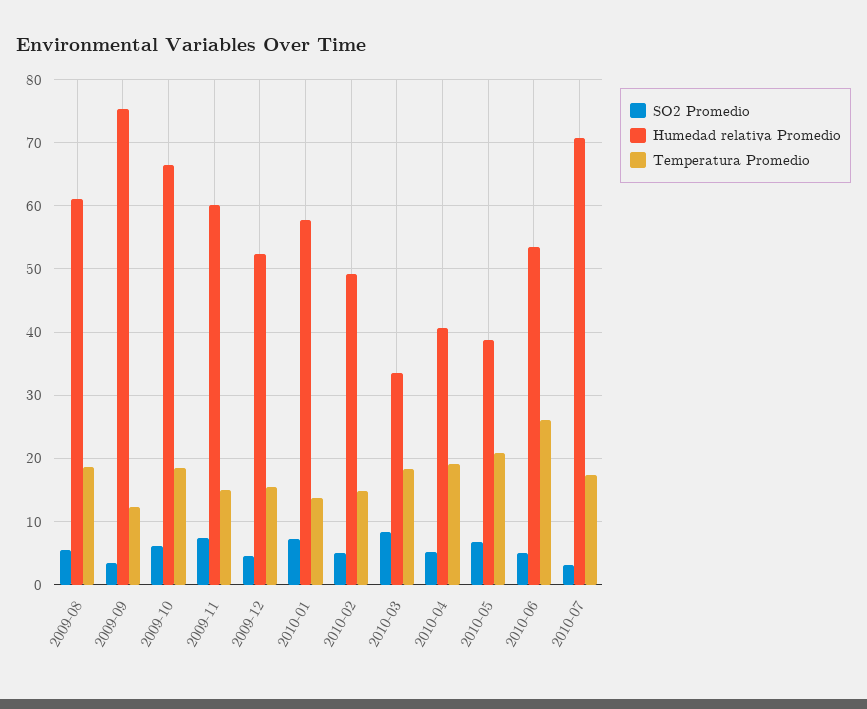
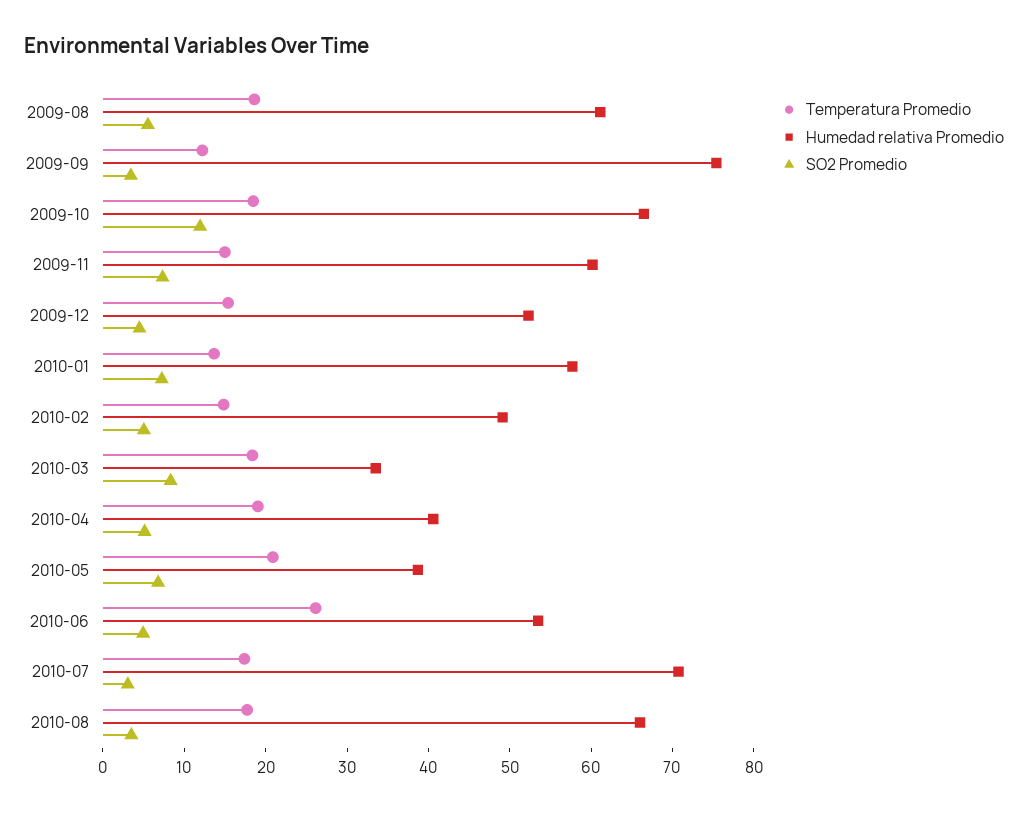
SO2 Promedio, 2009-10: 6 -> 12
Temperatura Promedio, 2010-08: none -> 18
Humedad relativa Promedio, 2010-08: none -> 66
SO2 Promedio, 2010-08: none -> 4

